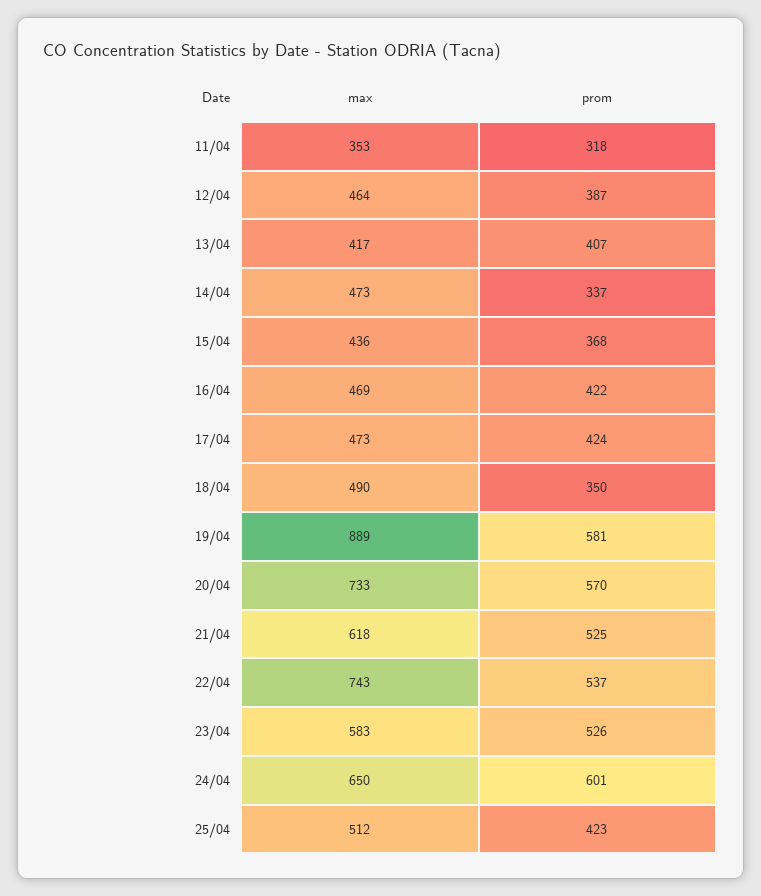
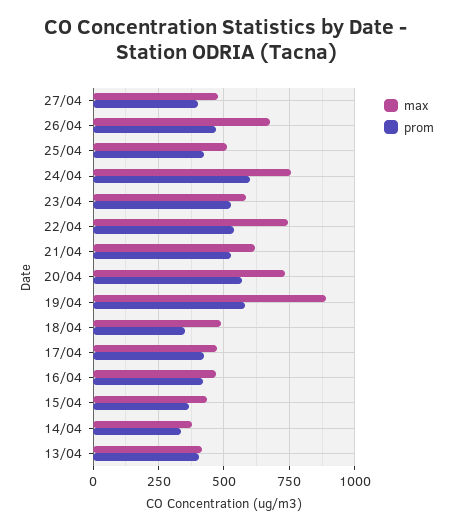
max, 11/04: 353 -> none
prom, 11/04: 318 -> none
max, 12/04: 464 -> none
prom, 12/04: 387 -> none
max, 14/04: 473 -> 375
max, 24/04: 650 -> 750
max, 27/04: none -> 475
prom, 27/04: none -> 400
max, 26/04: none -> 675
prom, 26/04: none -> 475

